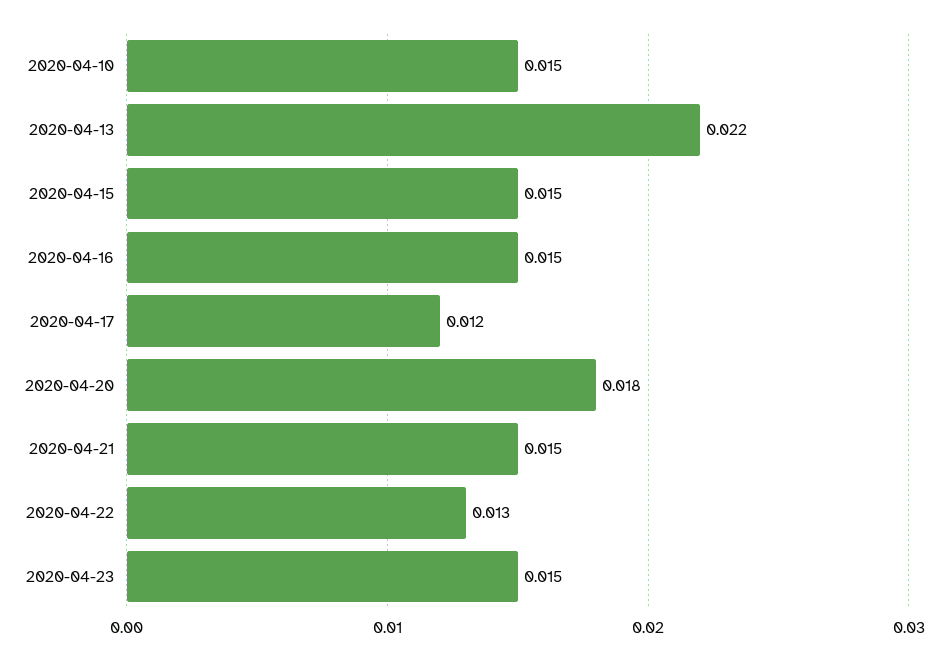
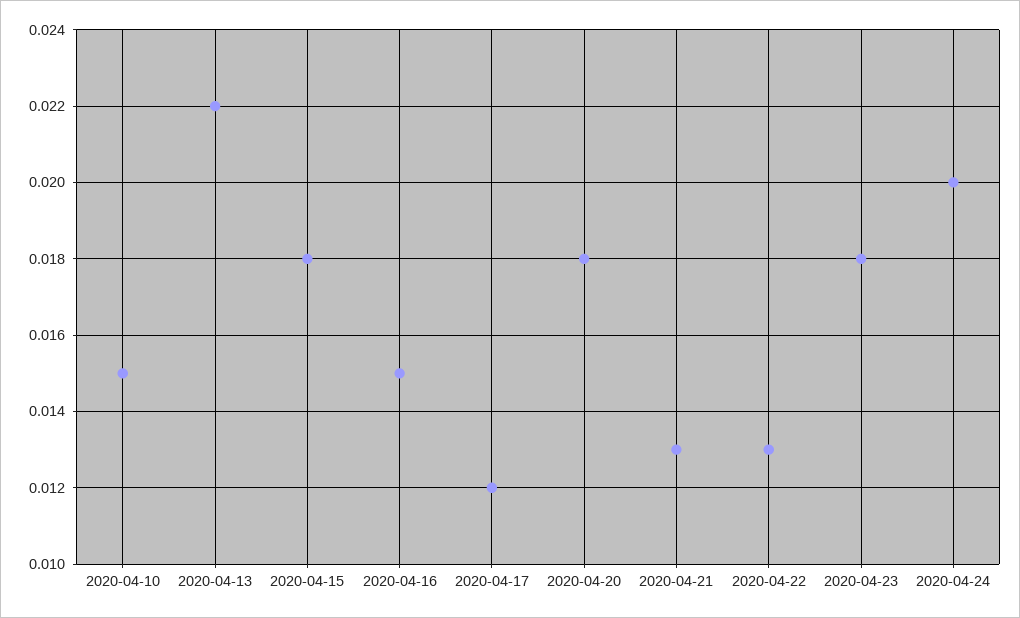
2020-04-15: 0.015 -> 0.018
2020-04-21: 0.015 -> 0.013
2020-04-23: 0.015 -> 0.018
2020-04-24: none -> 0.02

